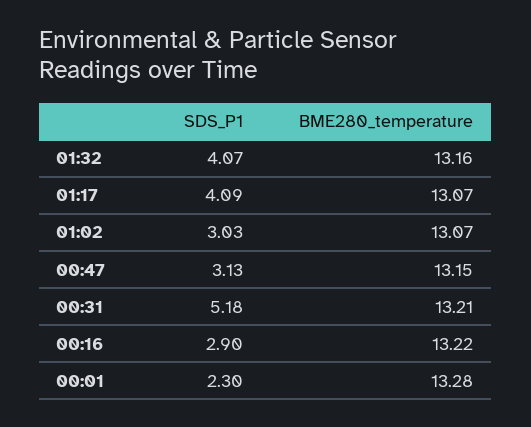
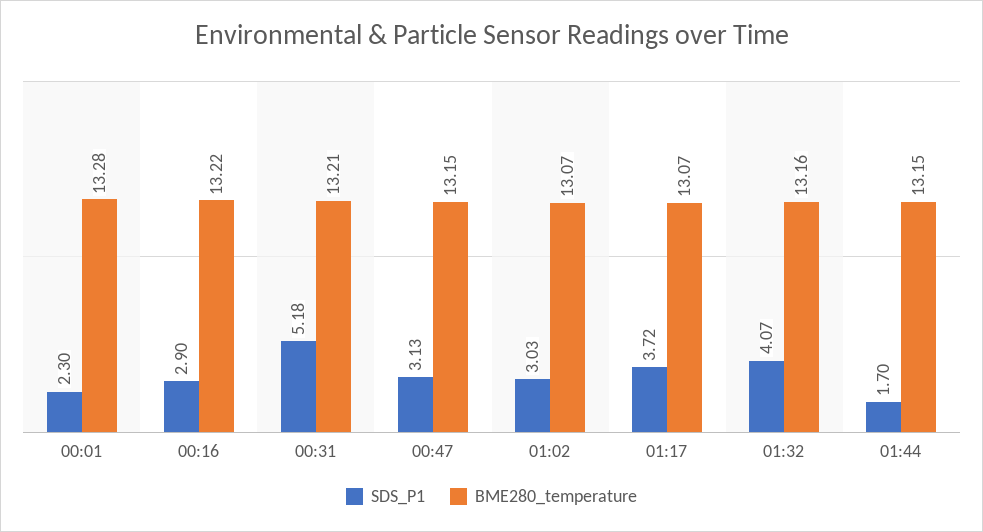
SDS_P1, 01:17: 4.09 -> 3.72
SDS_P1, 01:44: none -> 1.7
BME280_temperature, 01:44: none -> 13.15

